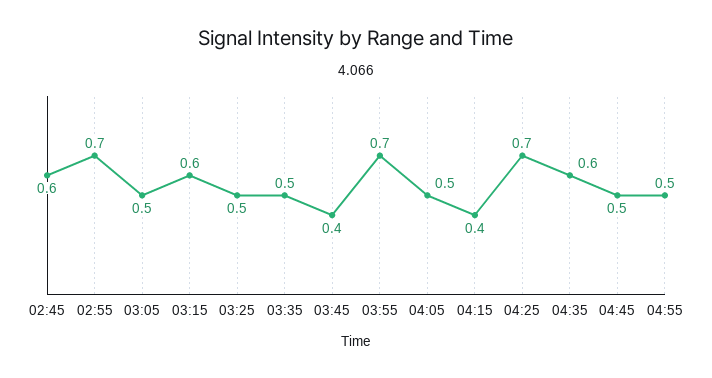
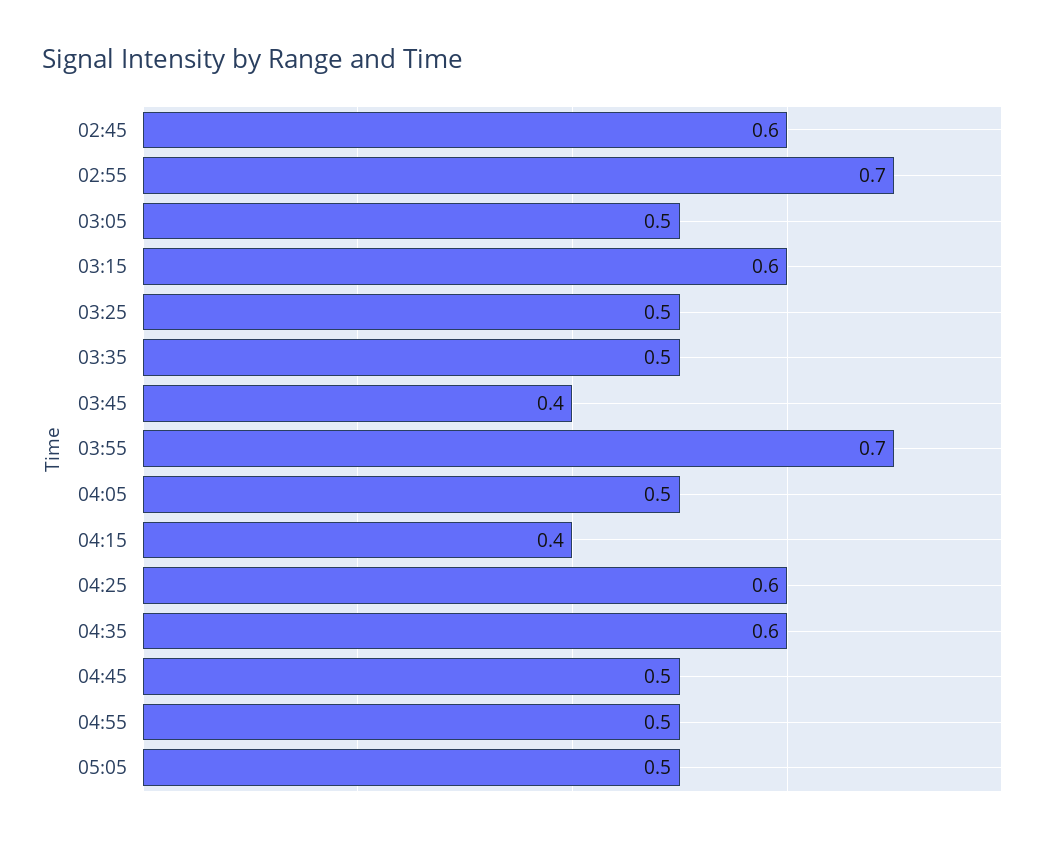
04:25: 0.7 -> 0.6
05:05: none -> 0.5

